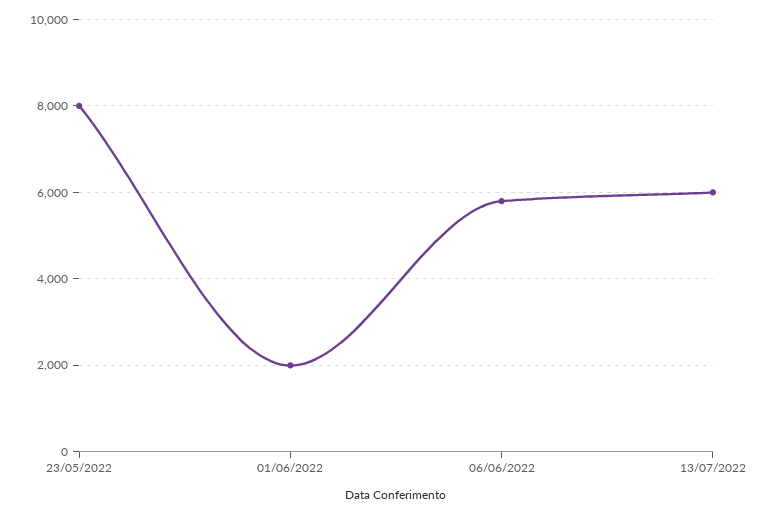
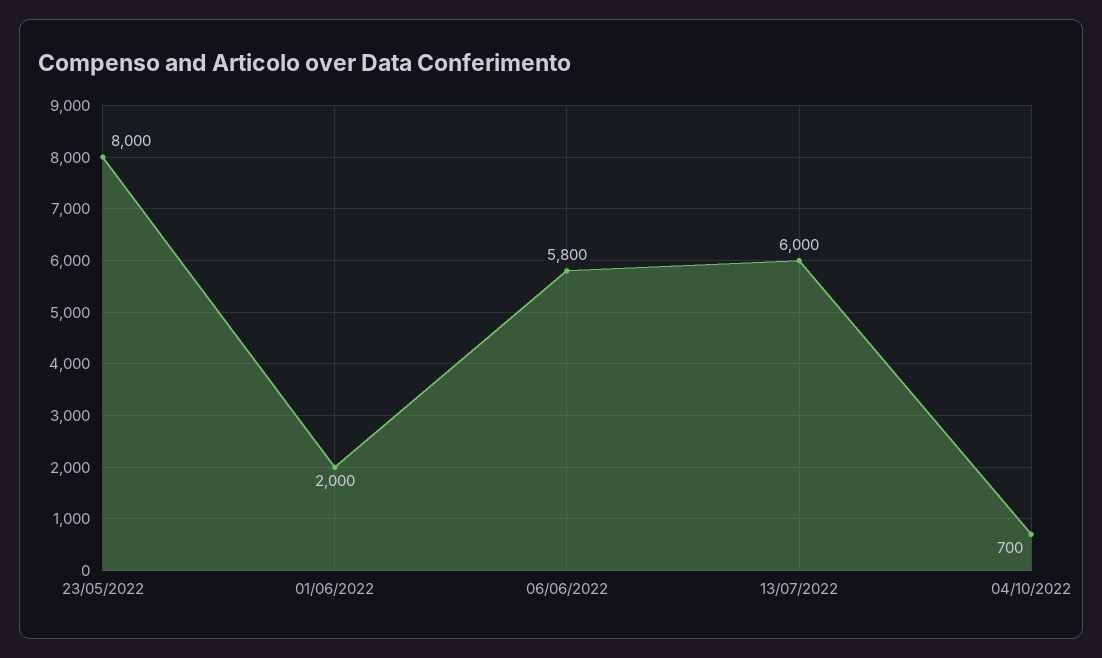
04/10/2022: none -> 700

